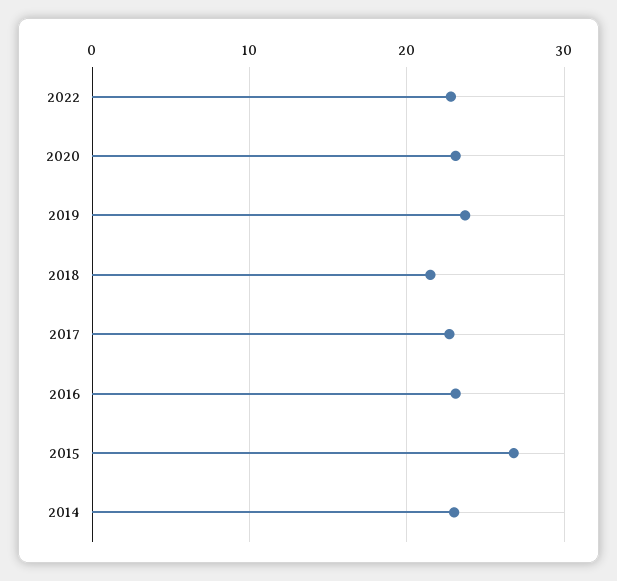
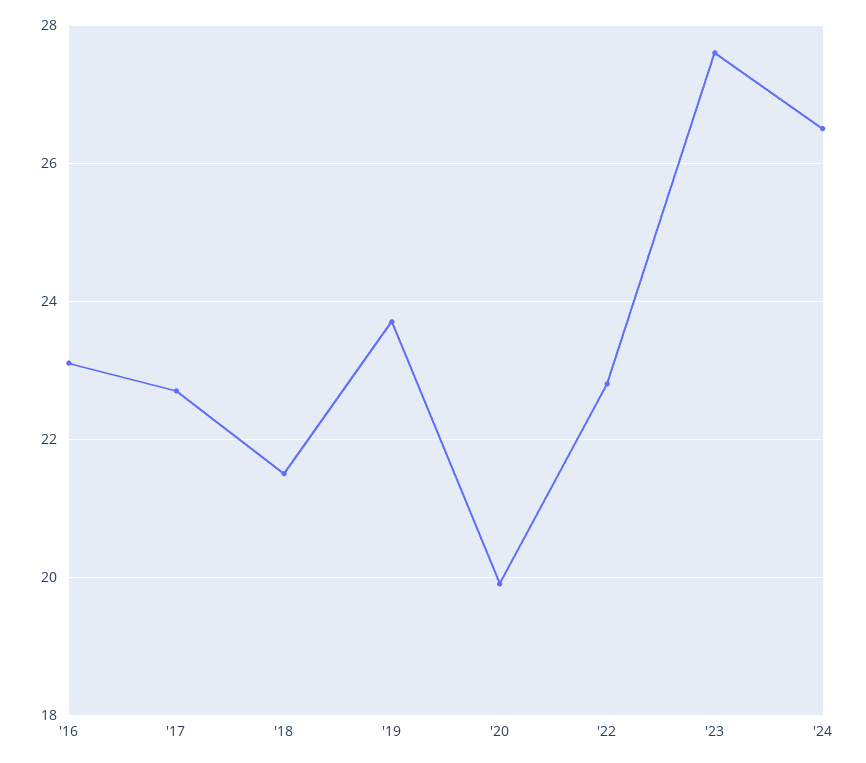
2020: 23 -> 20
2015: 27 -> none
2014: 23 -> none
'23: none -> 27.5
'24: none -> 26.5

